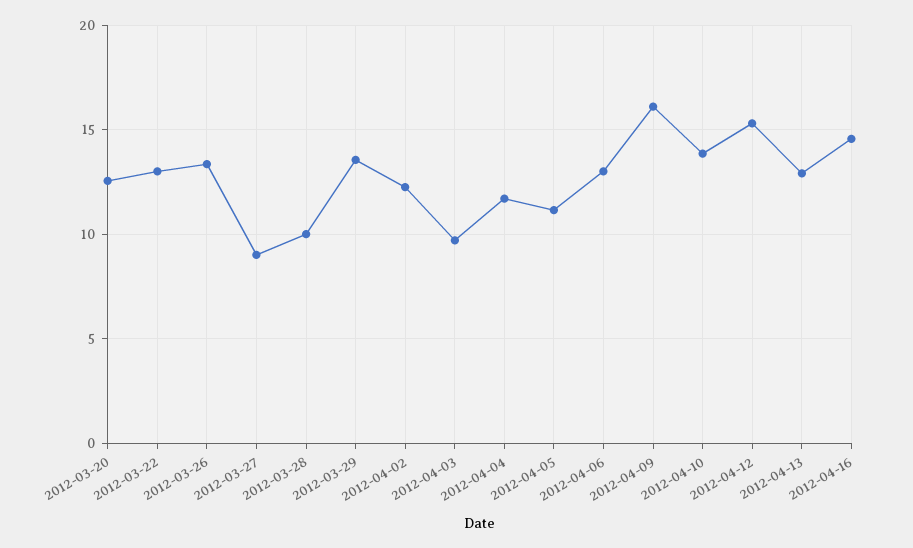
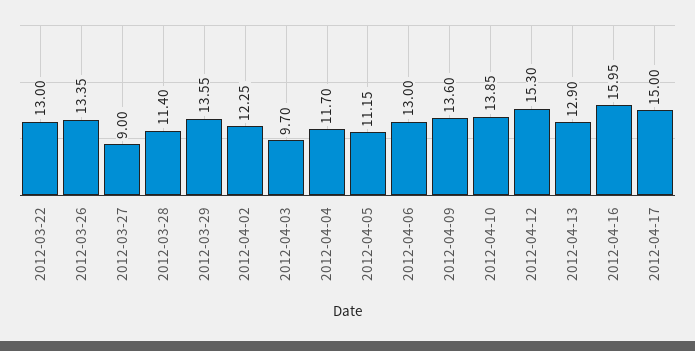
2012-03-20: 12.5 -> none
2012-03-28: 10 -> 11.4
2012-04-09: 16 -> 13.6
2012-04-16: 14.5 -> 15.95
2012-04-17: none -> 15

